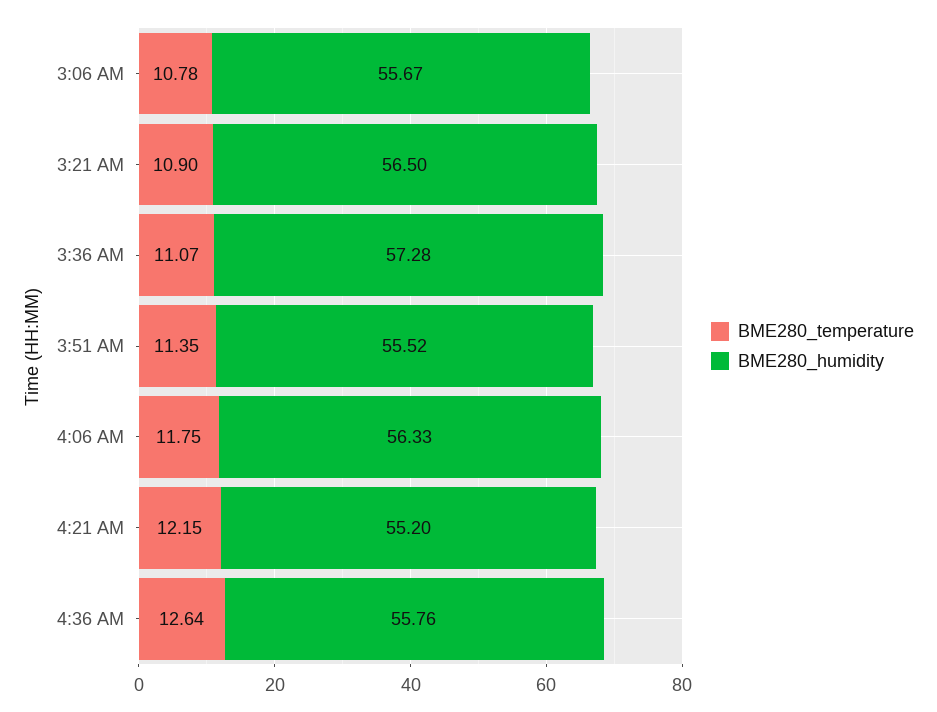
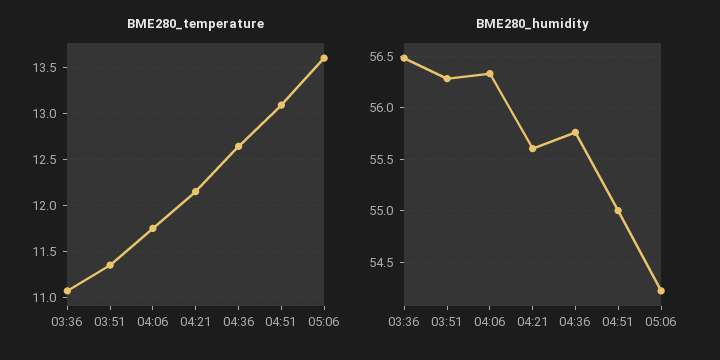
BME280_temperature, 3:06 AM: 10.78 -> none
BME280_humidity, 3:06 AM: 55.67 -> none
BME280_temperature, 3:21 AM: 10.9 -> none
BME280_humidity, 3:21 AM: 56.5 -> none
BME280_humidity, 3:36 AM: 57.28 -> 56.5
BME280_humidity, 3:51 AM: 55.52 -> 56.3
BME280_humidity, 4:21 AM: 55.2 -> 55.6
BME280_temperature, 04:51: none -> 13.1
BME280_temperature, 05:06: none -> 13.6
BME280_humidity, 04:51: none -> 55
BME280_humidity, 05:06: none -> 54.2

